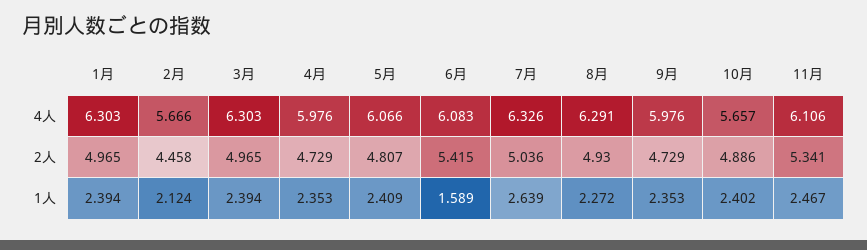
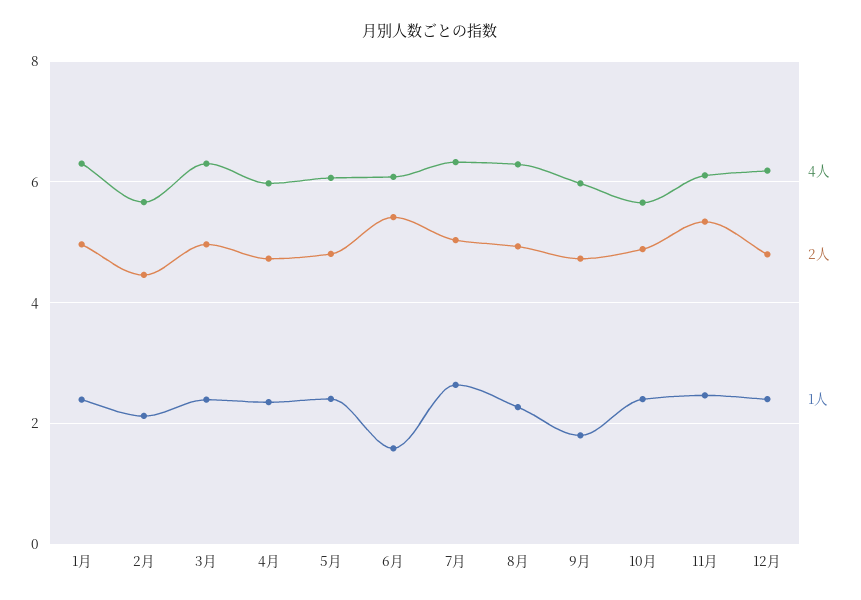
1人, 9月: 2.353 -> 1.8
4人, 12月: none -> 6.2
2人, 12月: none -> 4.8
1人, 12月: none -> 2.4

